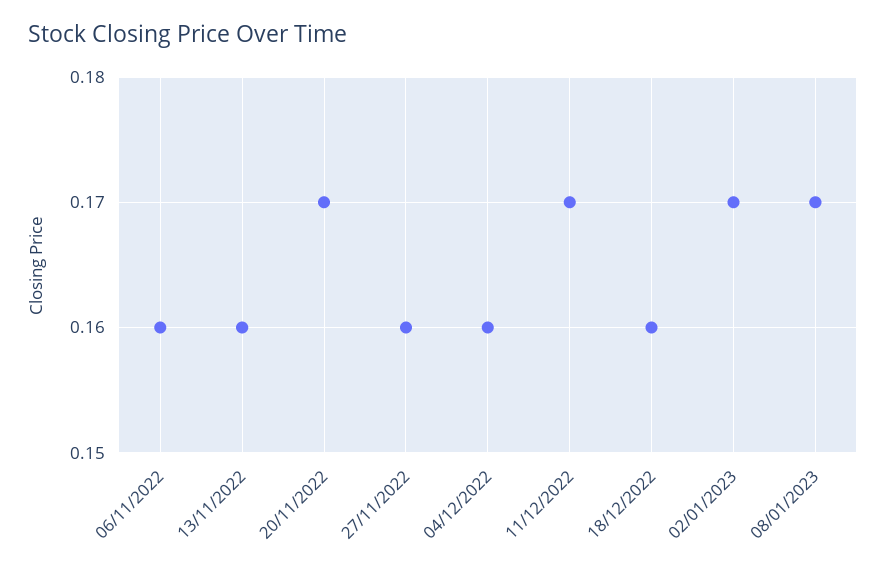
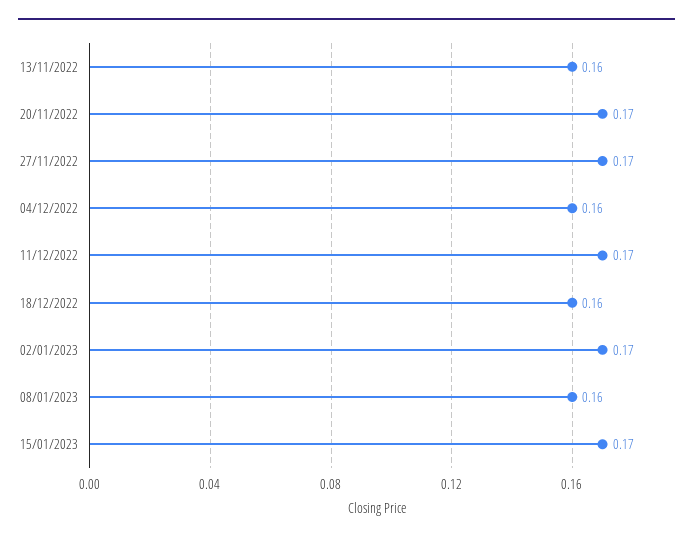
06/11/2022: 0.16 -> none
27/11/2022: 0.16 -> 0.17
08/01/2023: 0.17 -> 0.16
15/01/2023: none -> 0.17

